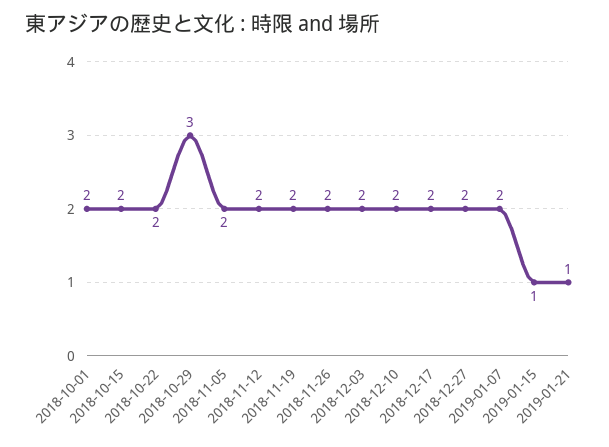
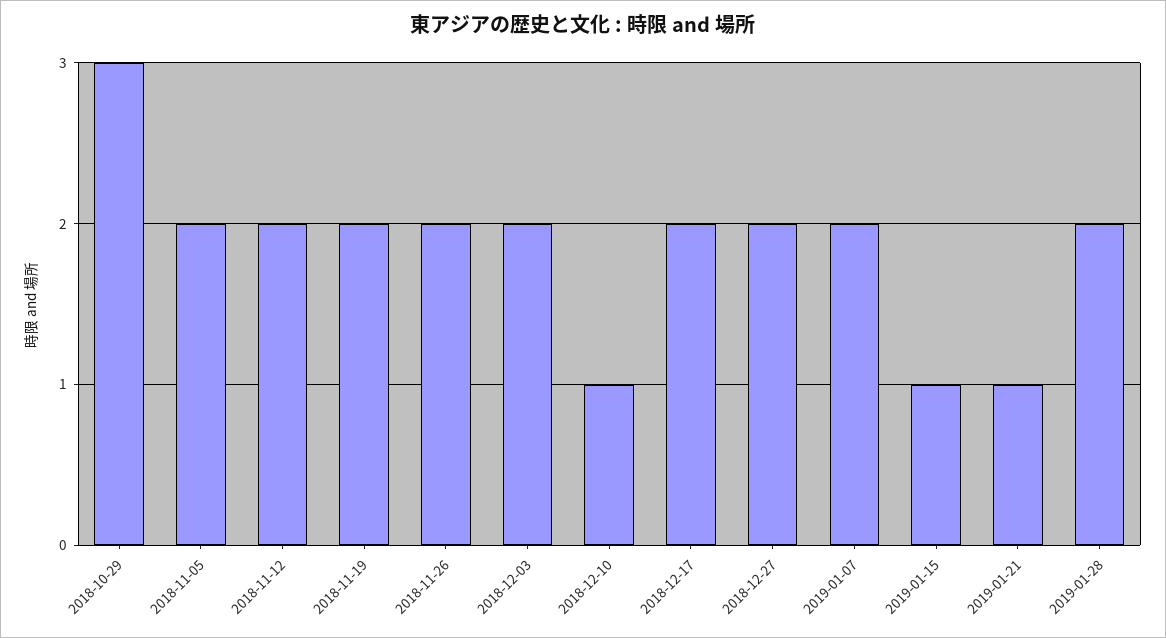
2018-10-01: 2 -> none
2018-10-15: 2 -> none
2018-10-22: 2 -> none
2018-12-10: 2 -> 1
2019-01-28: none -> 2

